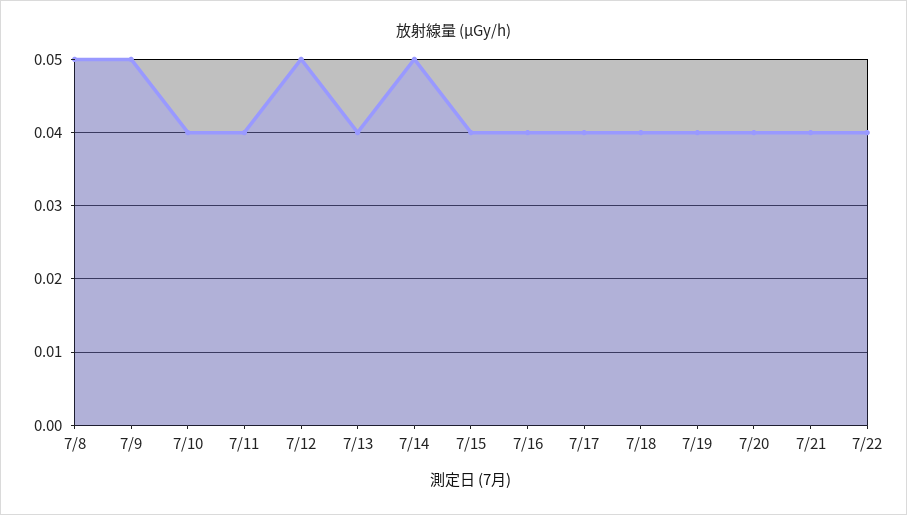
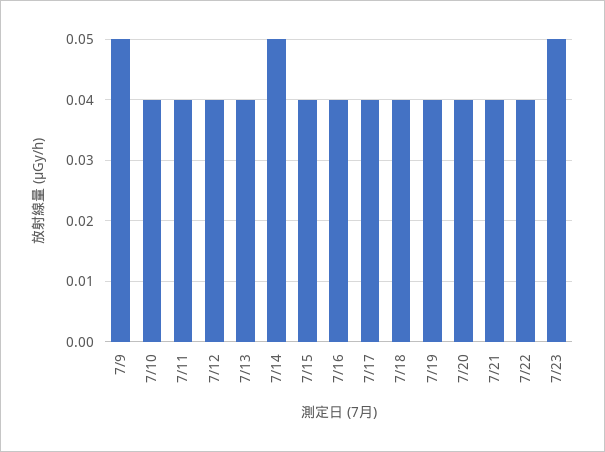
7/8: 0.05 -> none
7/12: 0.05 -> 0.04
7/23: none -> 0.05

